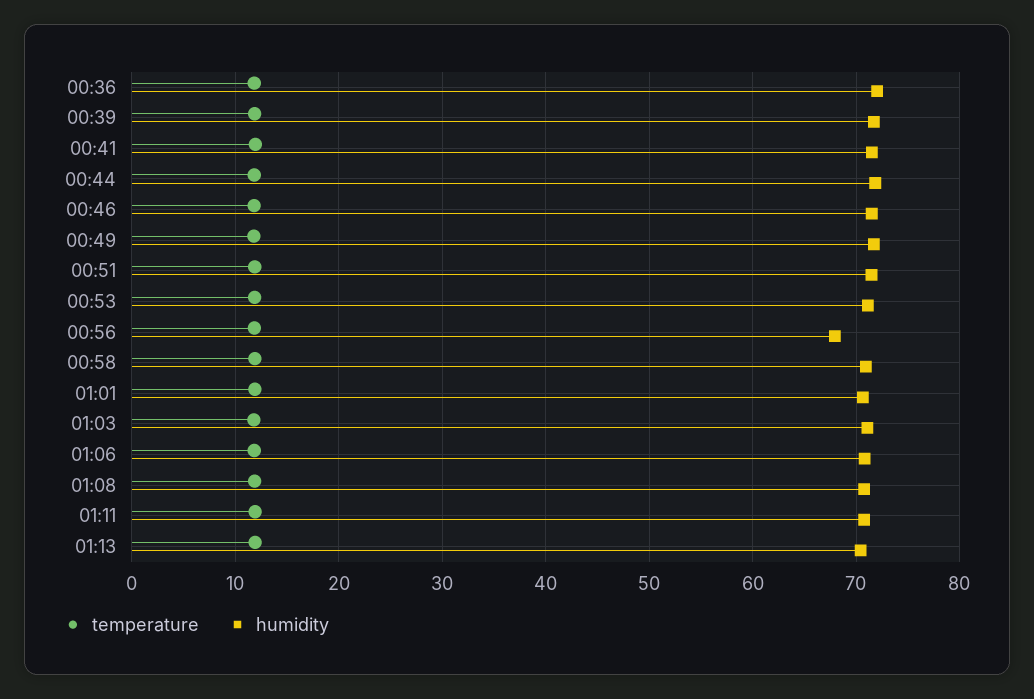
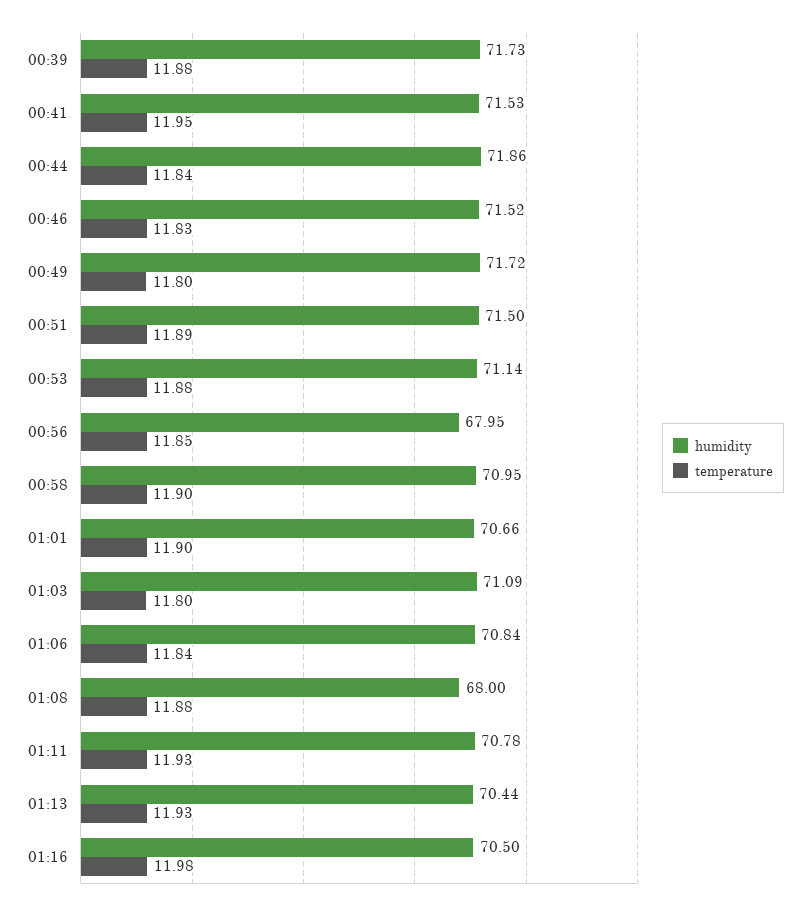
temperature, 00:36: 12 -> none
humidity, 00:36: 72 -> none
humidity, 01:08: 71 -> 68
humidity, 01:16: none -> 70.5
temperature, 01:16: none -> 11.98

